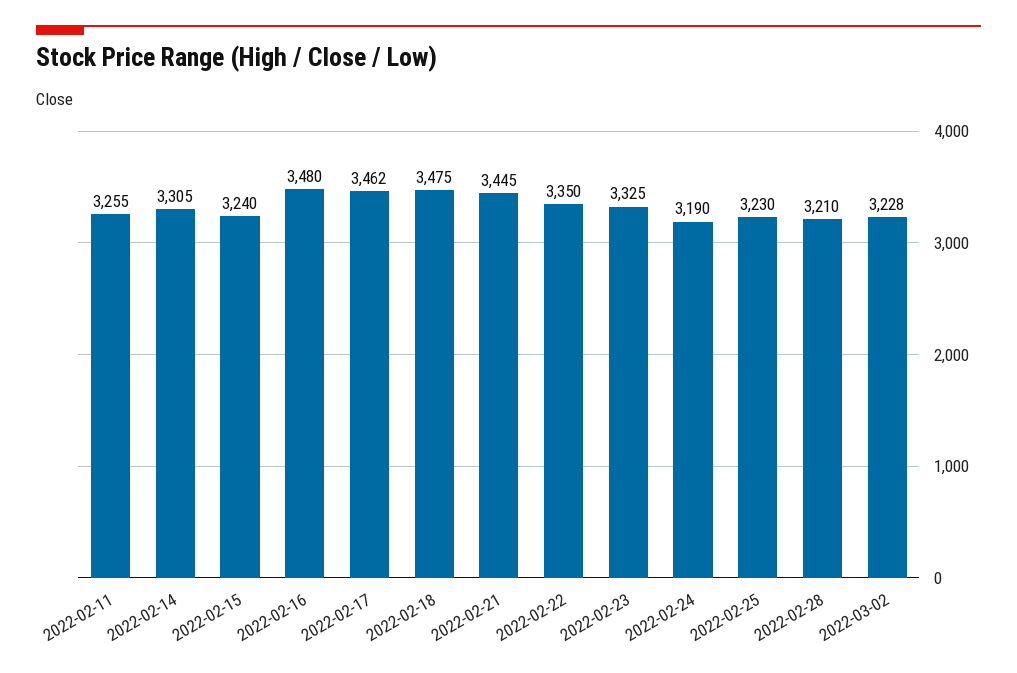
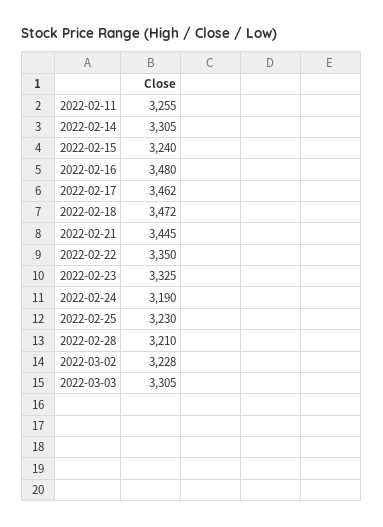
2022-02-18: 3475 -> 3472
2022-03-03: none -> 3305

